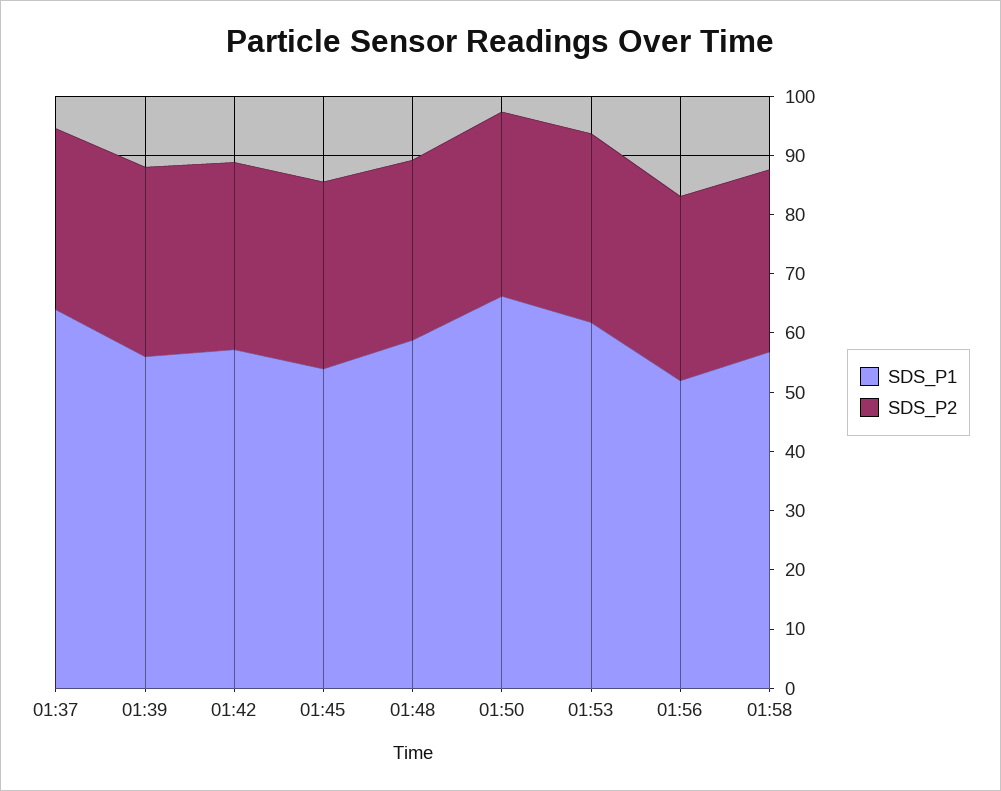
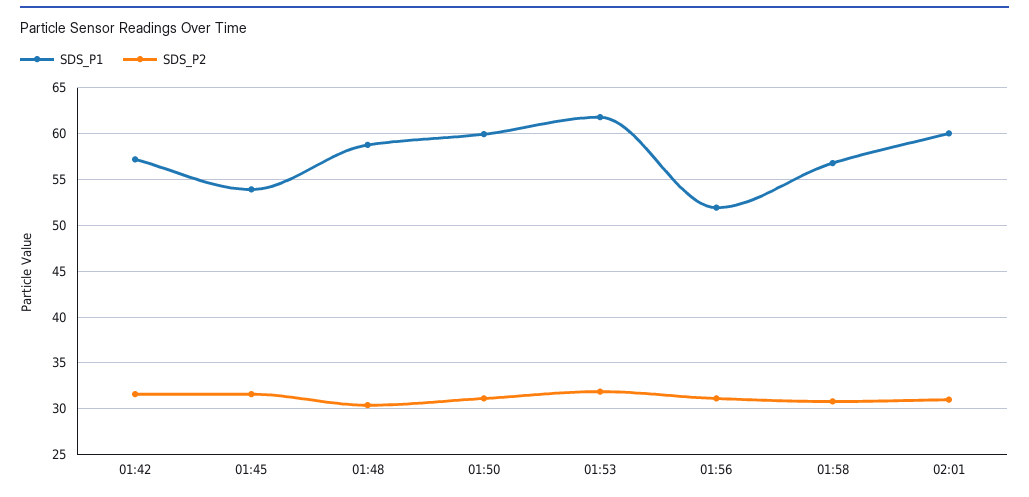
SDS_P1, 01:37: 64 -> none
SDS_P2, 01:37: 30 -> none
SDS_P1, 01:39: 56 -> none
SDS_P2, 01:39: 32 -> none
SDS_P1, 01:50: 66 -> 60
SDS_P1, 02:01: none -> 60
SDS_P2, 02:01: none -> 31

